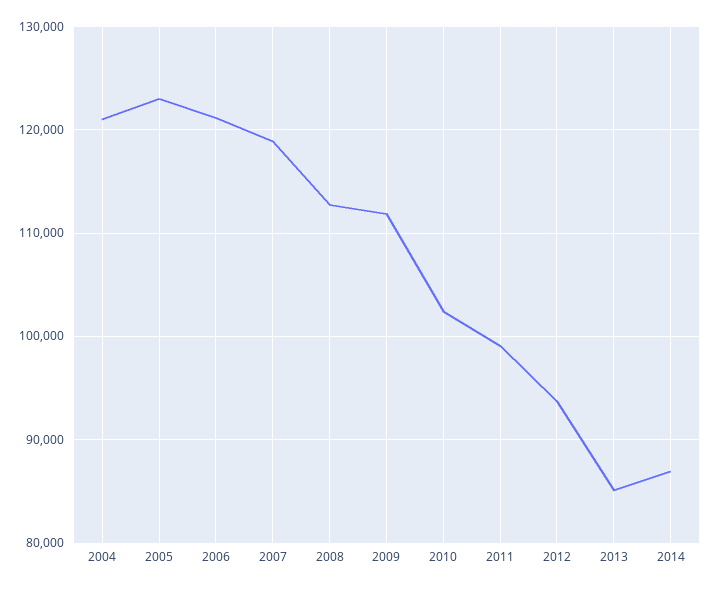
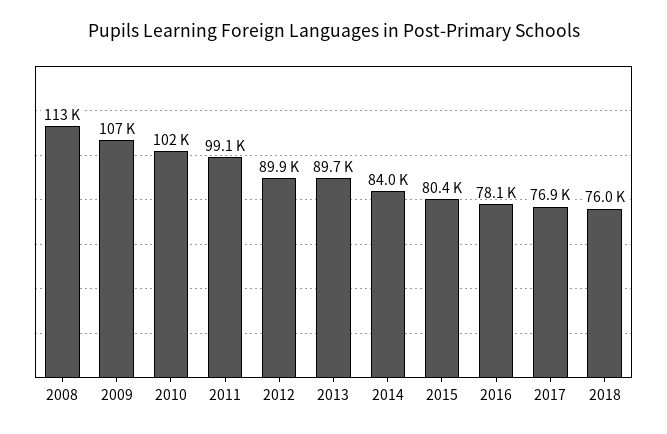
2004: 121000 -> none
2005: 123000 -> none
2006: 121000 -> none
2007: 119000 -> none
2009: 112000 -> 107000
2012: 94000 -> 89900
2013: 85000 -> 89700
2014: 87000 -> 84000
2015: none -> 80400
2016: none -> 78100
2017: none -> 76900
2018: none -> 76000

